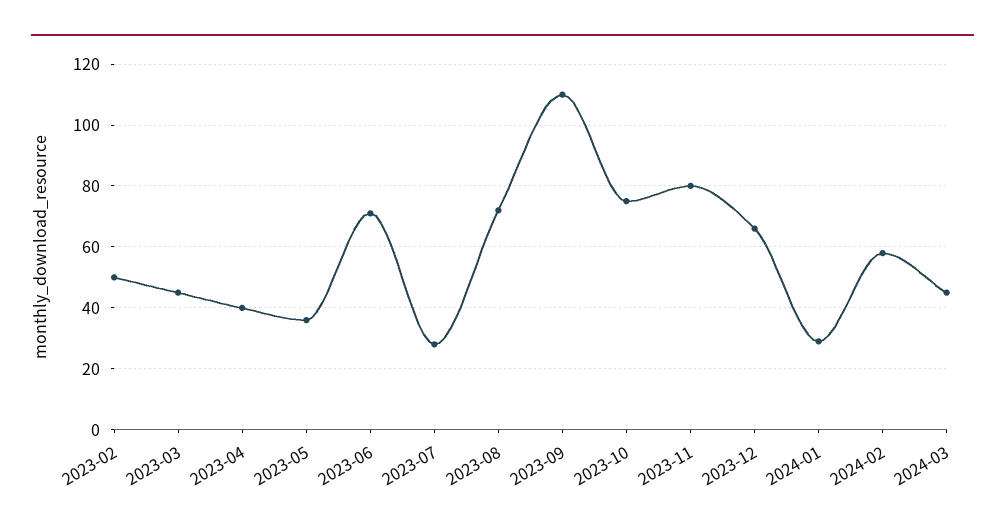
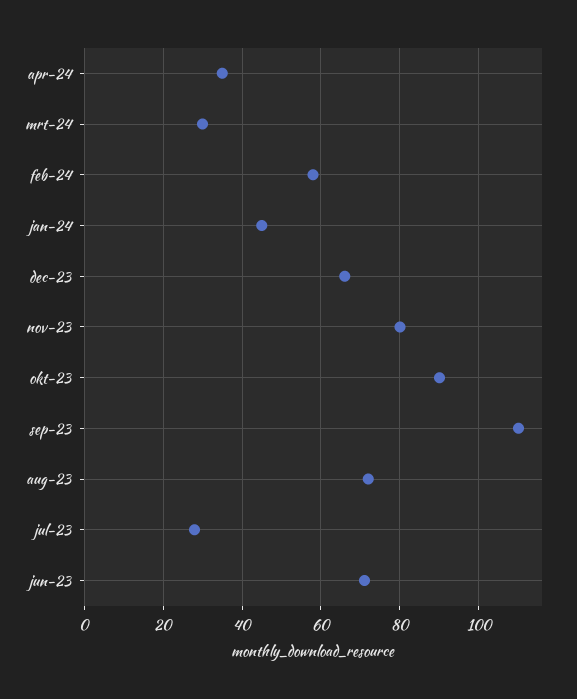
2023-02: 50 -> none
2023-03: 45 -> none
2023-04: 40 -> none
2023-05: 35 -> none
2023-10: 75 -> 90
2024-01: 30 -> 45
2024-03: 45 -> 30
apr-24: none -> 35

